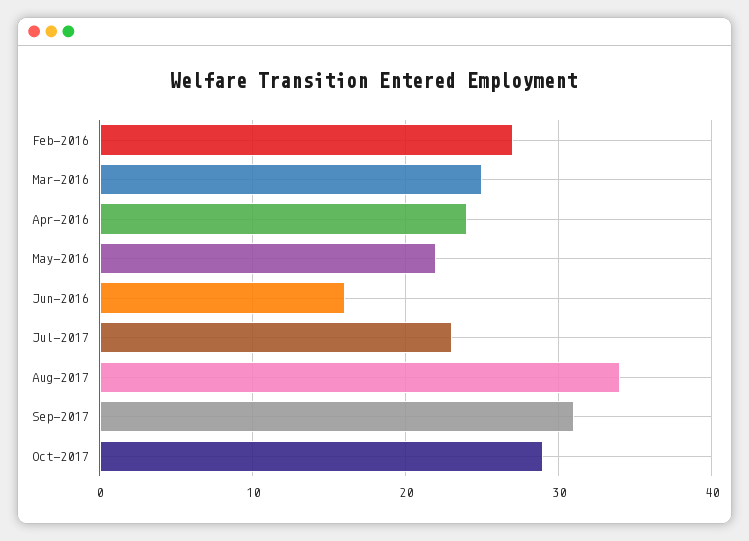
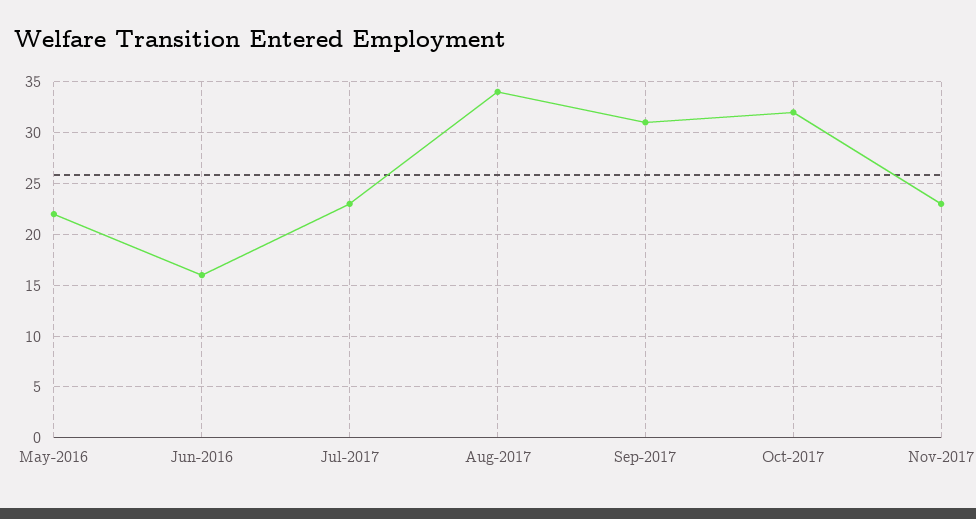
Feb-2016: 27 -> none
Mar-2016: 25 -> none
Apr-2016: 24 -> none
Oct-2017: 29 -> 32
Nov-2017: none -> 23

